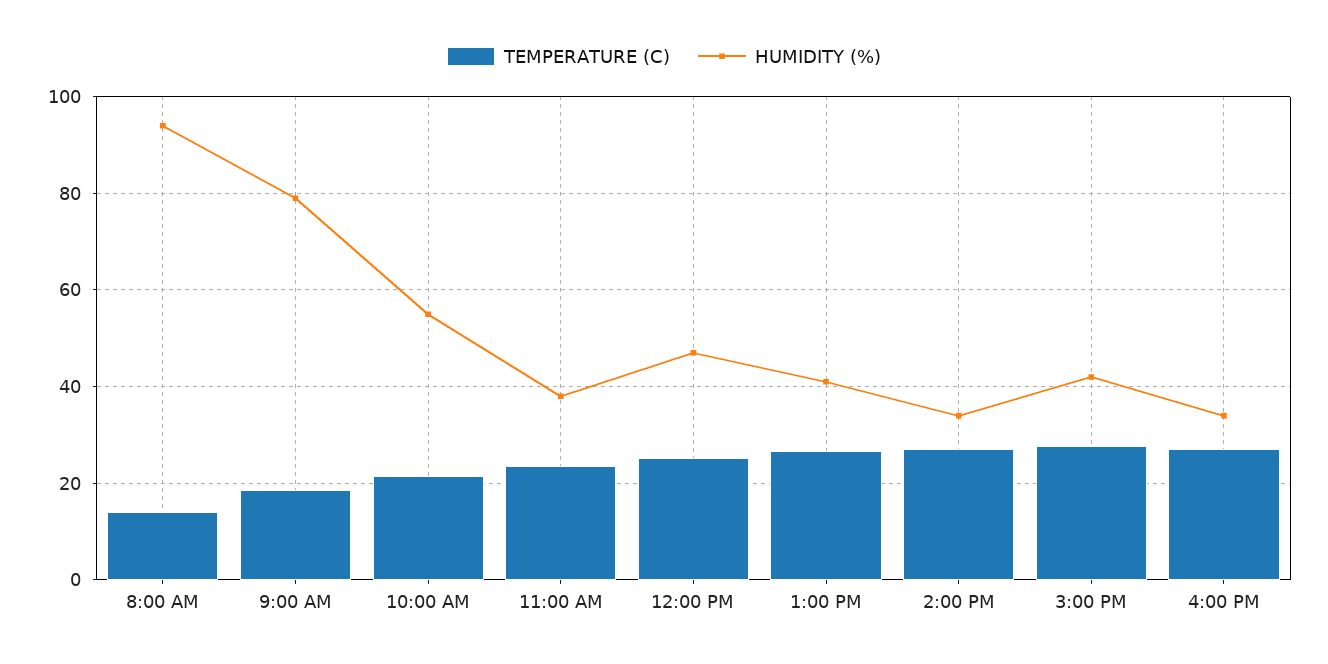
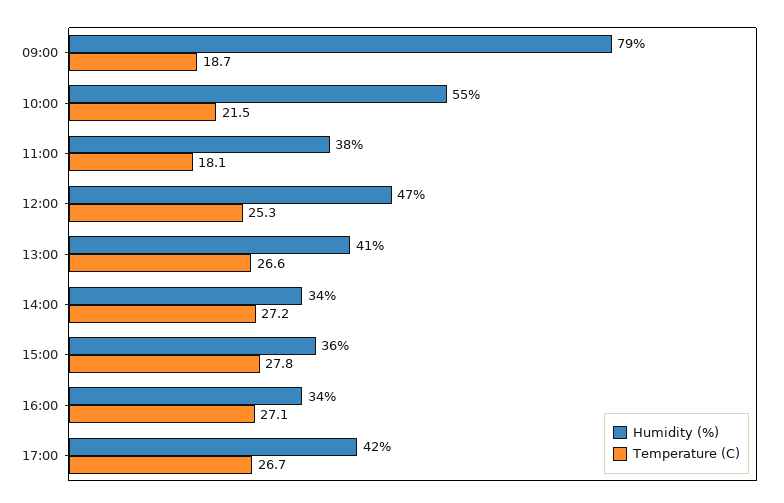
TEMPERATURE (C), 8:00 AM: 14 -> none
HUMIDITY (%), 8:00 AM: 94 -> none
TEMPERATURE (C), 11:00 AM: 24 -> 18.1
HUMIDITY (%), 3:00 PM: 42 -> 36
HUMIDITY (%), 17:00: none -> 42
TEMPERATURE (C), 17:00: none -> 26.7

